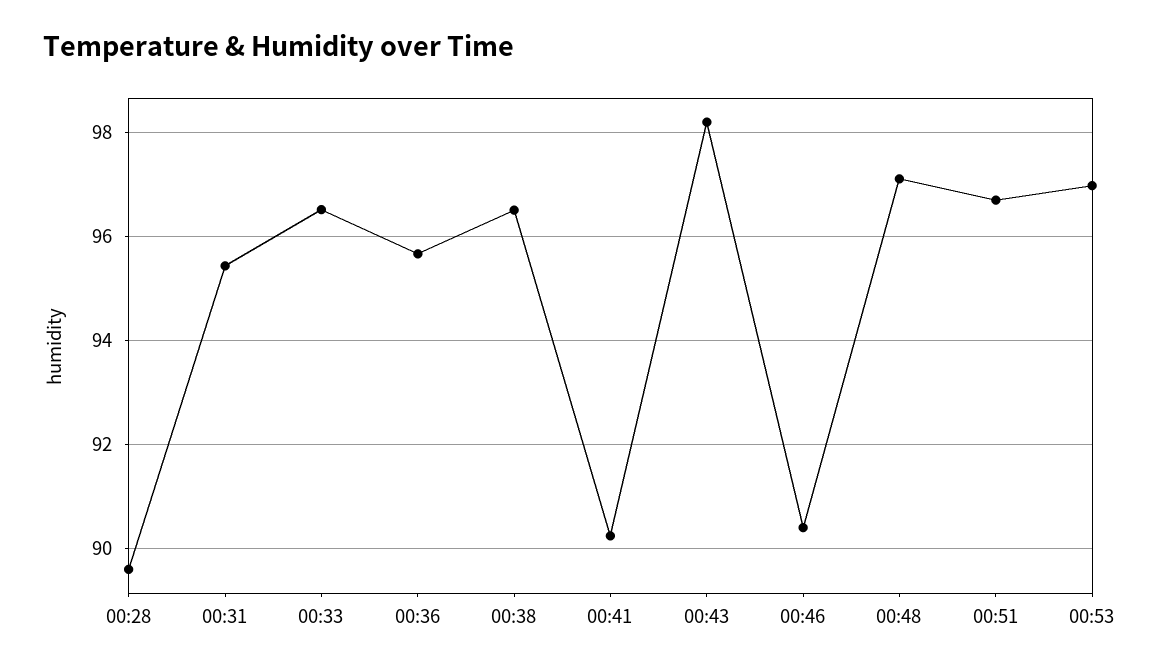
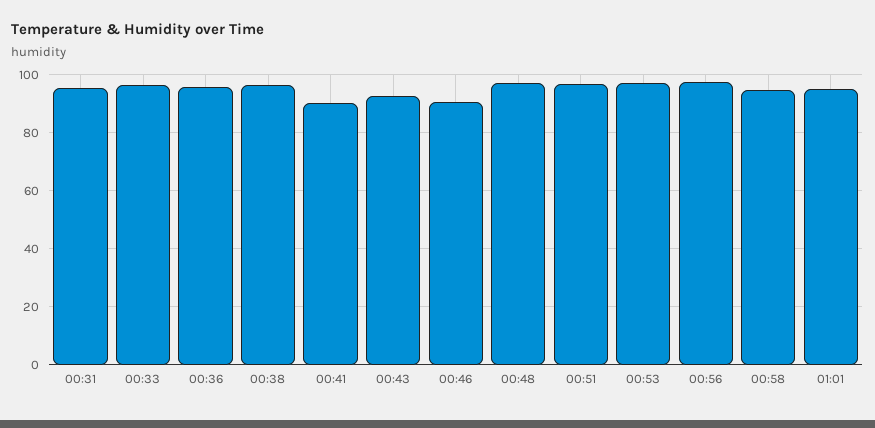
00:28: 89.6 -> none
00:43: 98.2 -> 92.5
00:56: none -> 97.5
00:58: none -> 95
01:01: none -> 95

